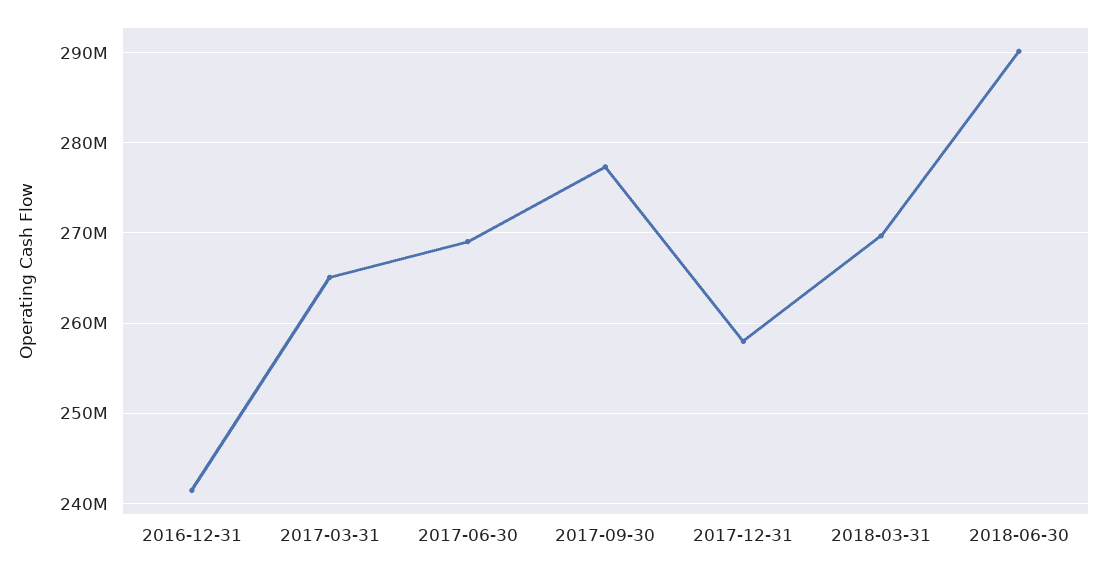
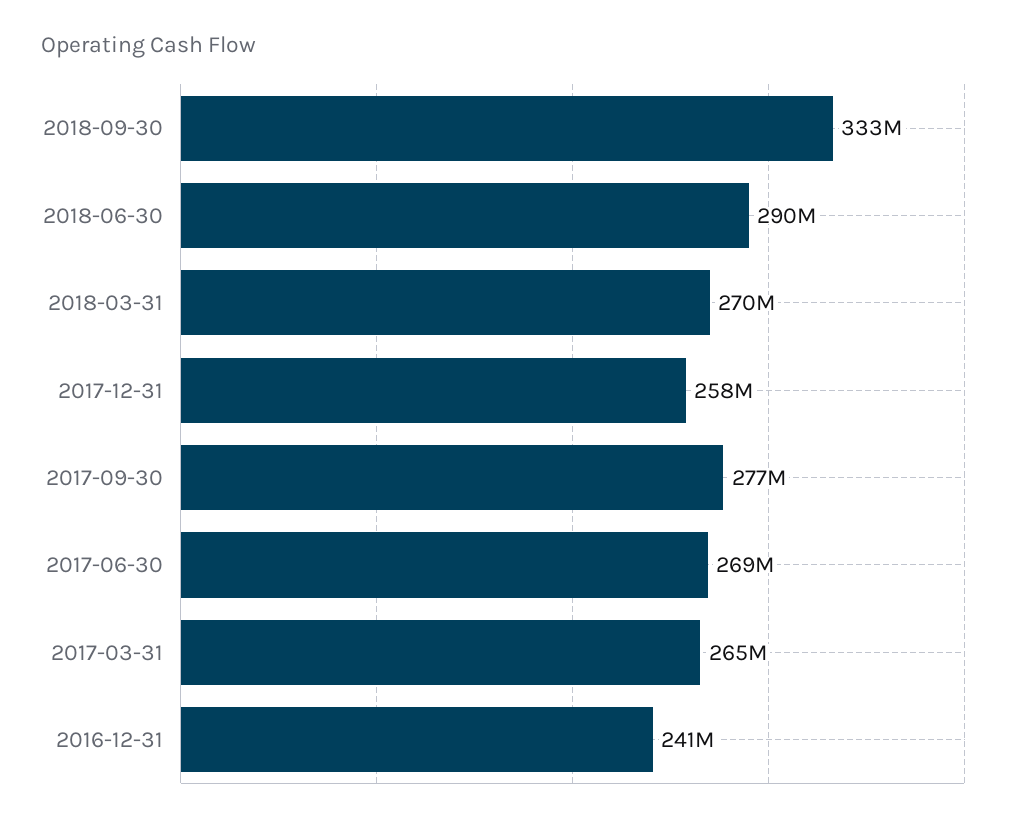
2018-09-30: none -> 333000000

